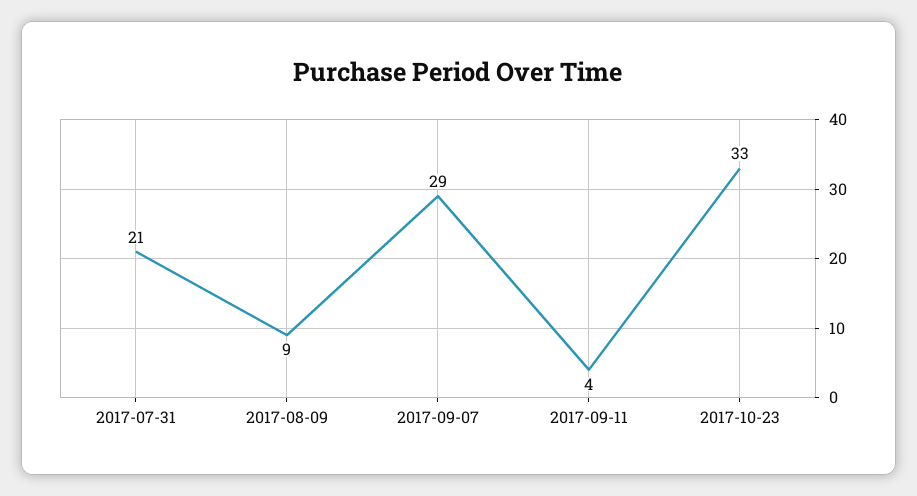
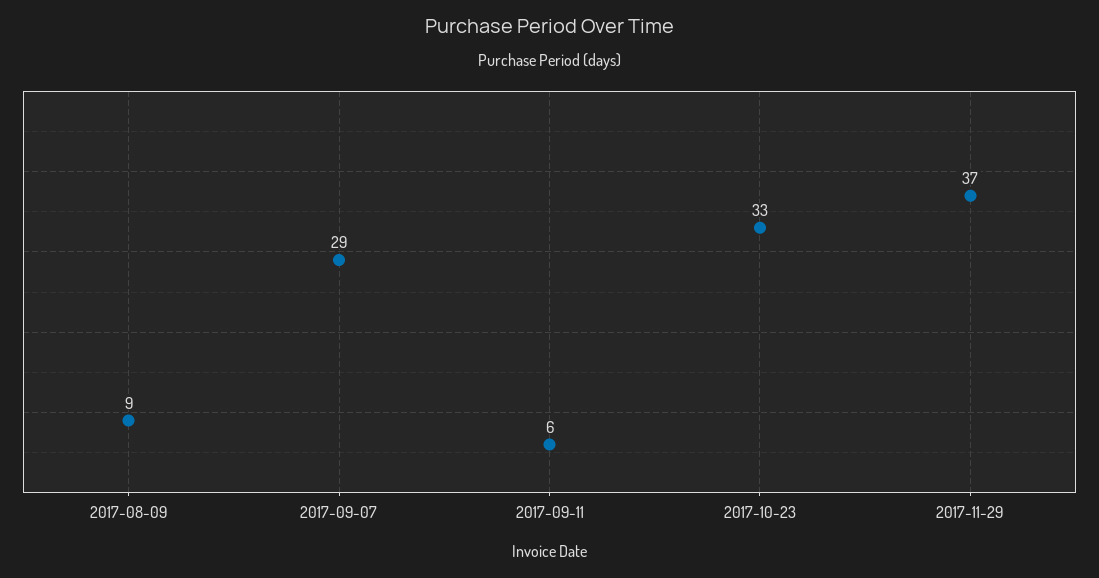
2017-07-31: 21 -> none
2017-09-11: 4 -> 6
2017-11-29: none -> 37

